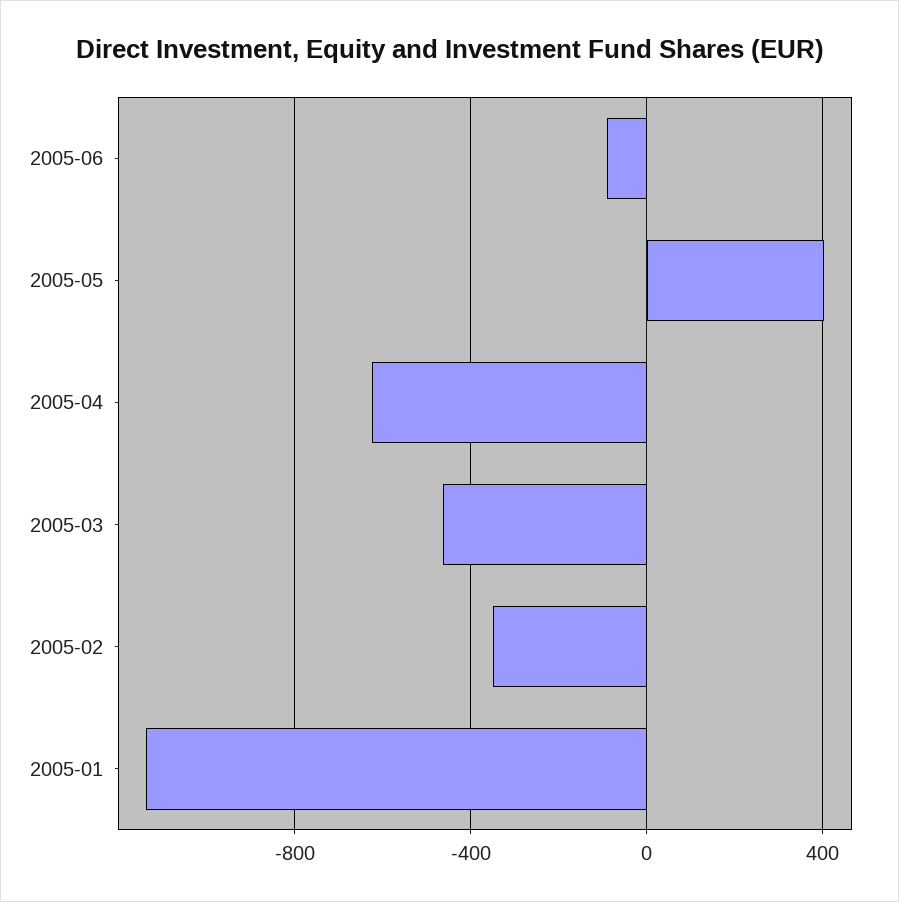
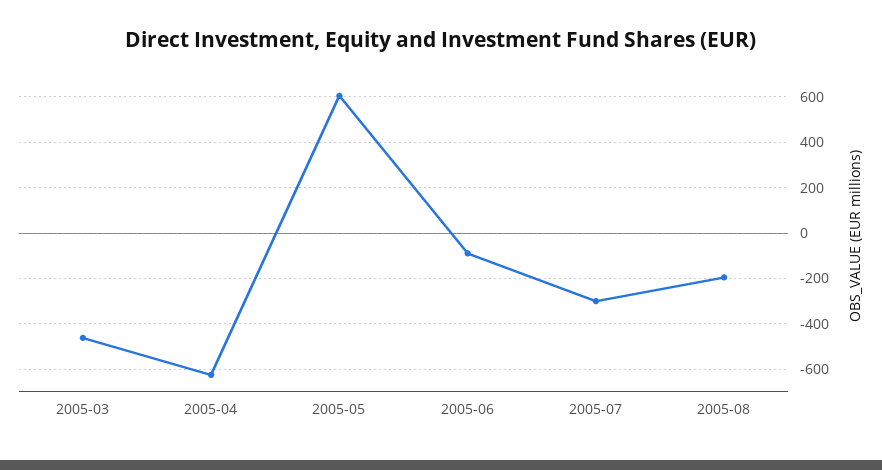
2005-05: 400 -> 600
2005-02: -350 -> none
2005-01: -1150 -> none
2005-07: none -> -300
2005-08: none -> -200

